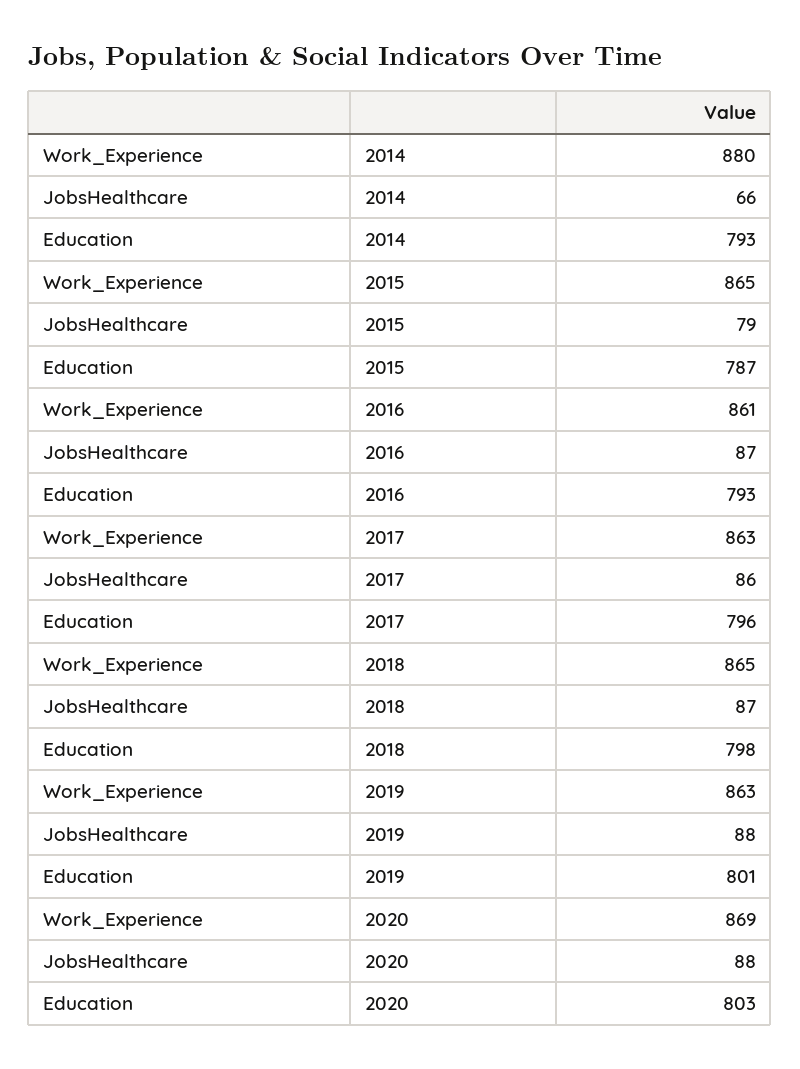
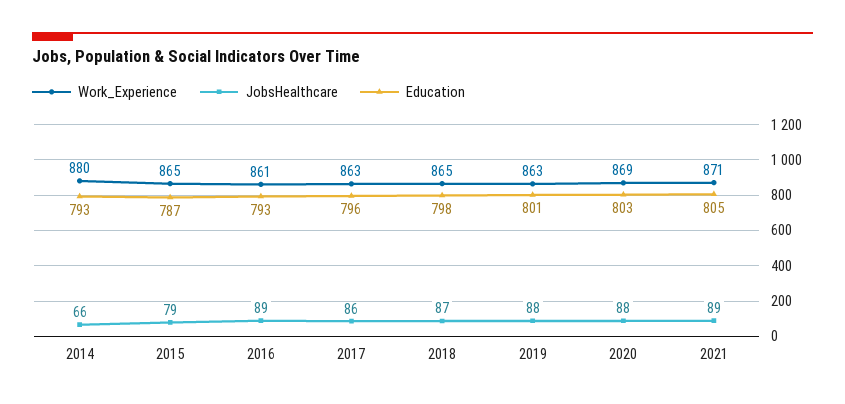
JobsHealthcare, 2016: 87 -> 89
Work_Experience, 2021: none -> 871
JobsHealthcare, 2021: none -> 89
Education, 2021: none -> 805

